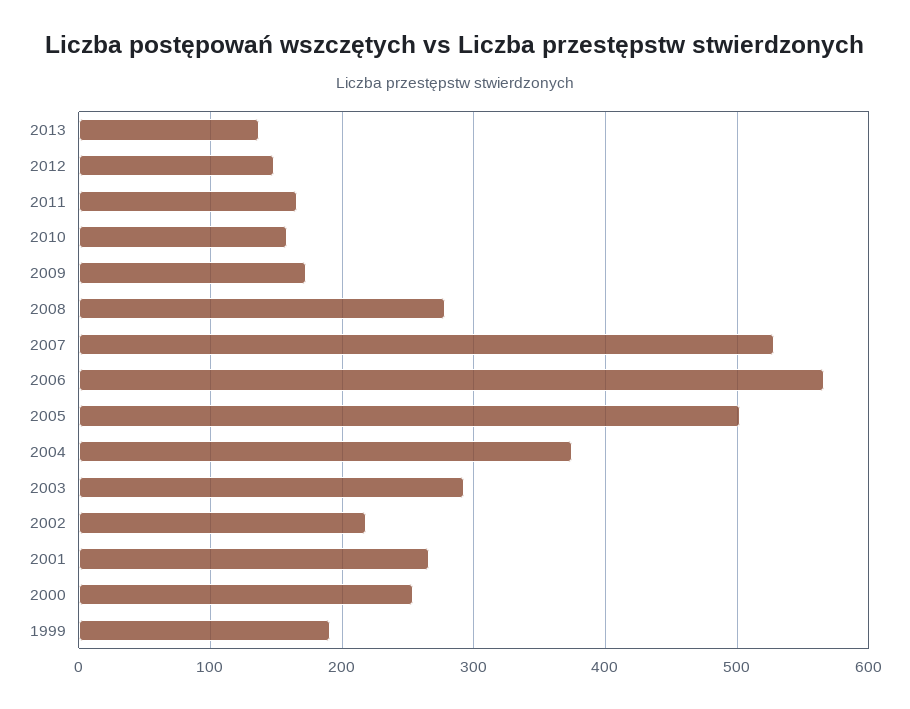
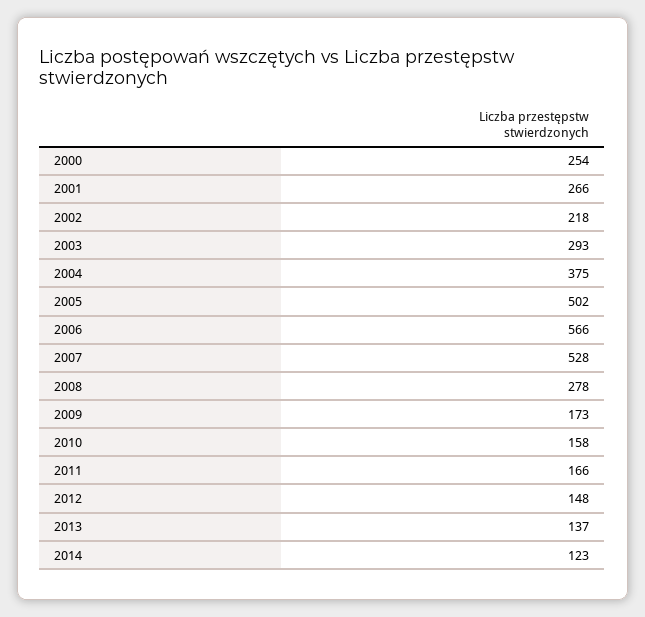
1999: 190 -> none
2014: none -> 123

